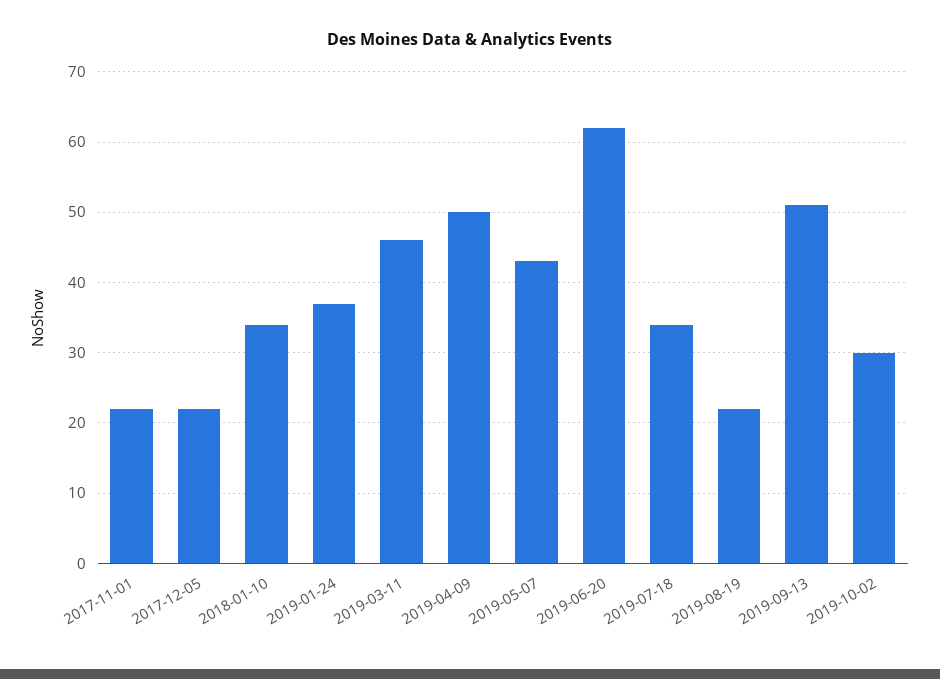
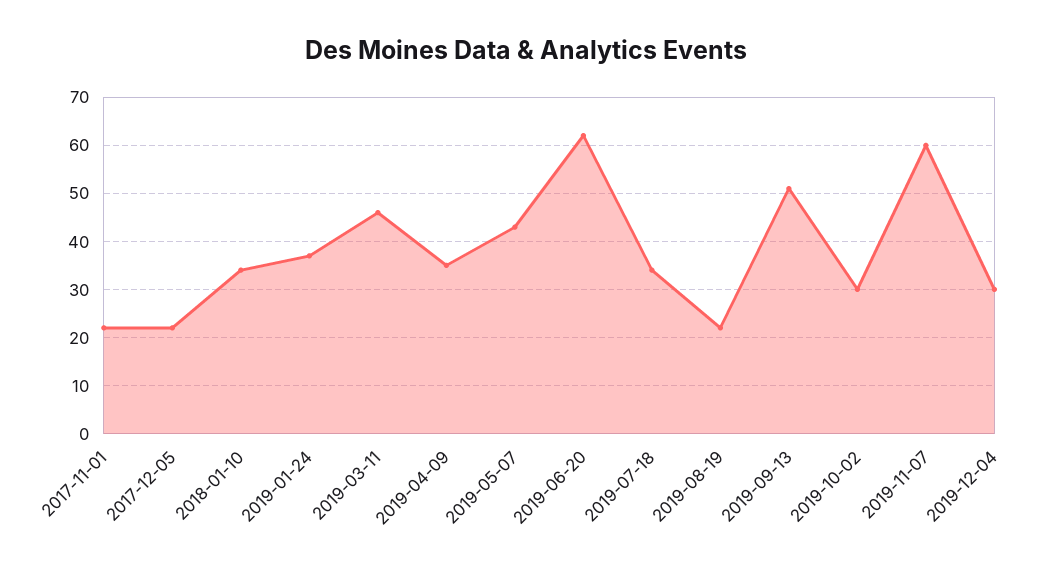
2019-04-09: 50 -> 35
2019-11-07: none -> 60
2019-12-04: none -> 30

